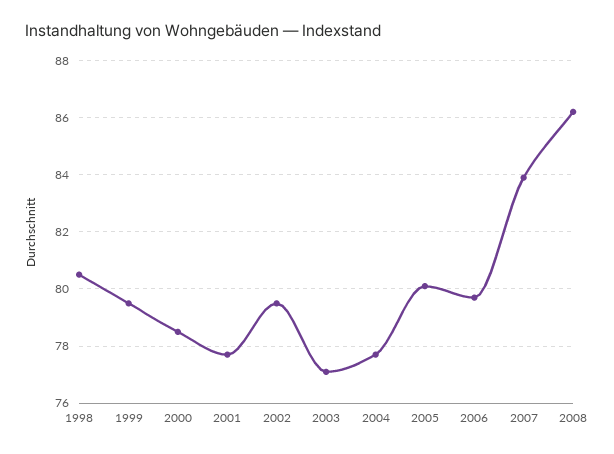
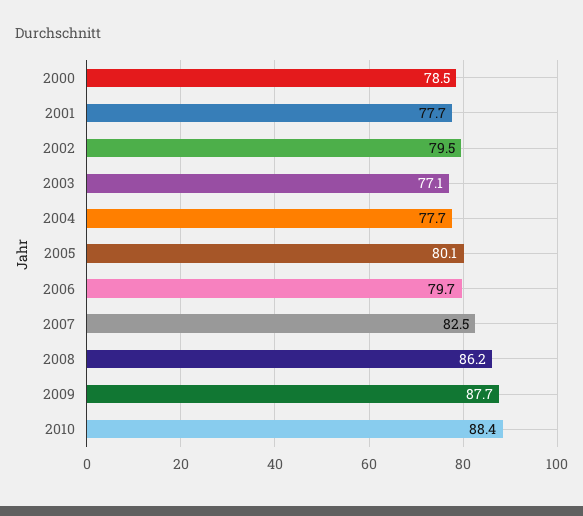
1998: 80.5 -> none
1999: 79.5 -> none
2007: 84 -> 82.5
2009: none -> 87.7
2010: none -> 88.4

